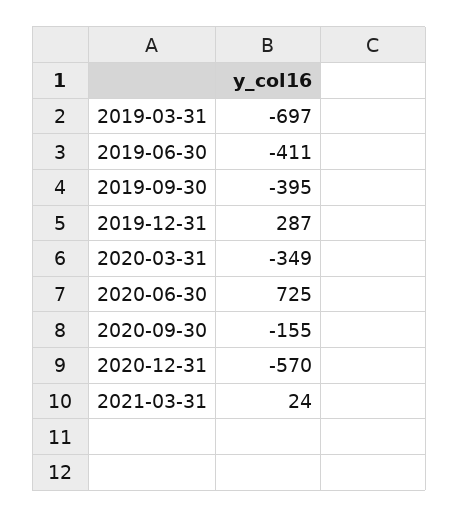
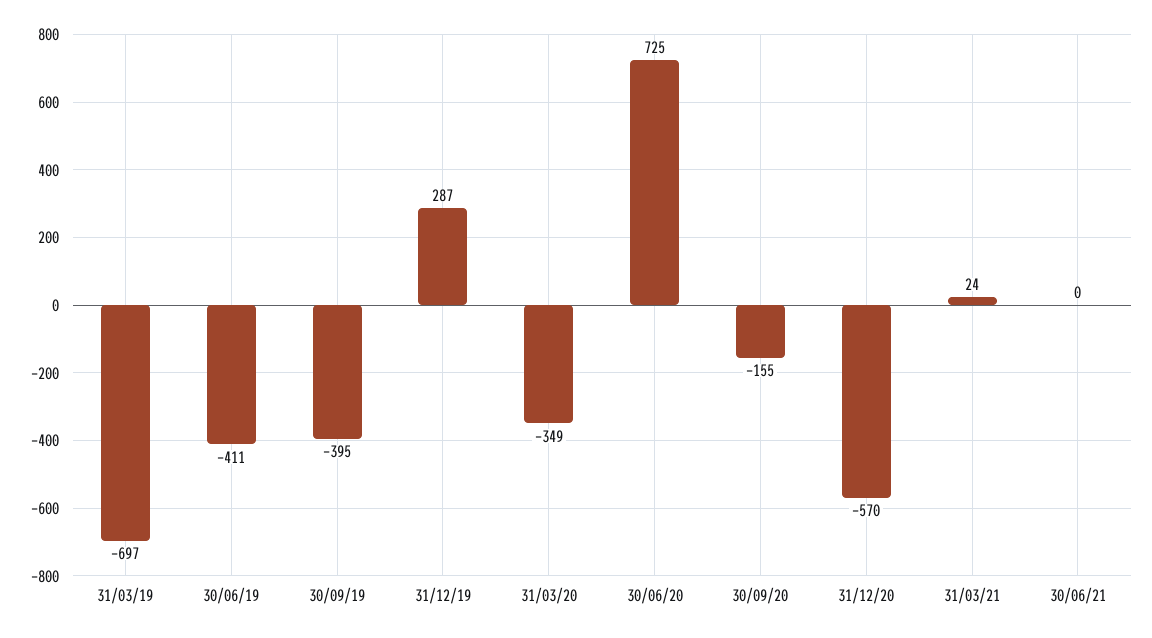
30/06/21: none -> 0

